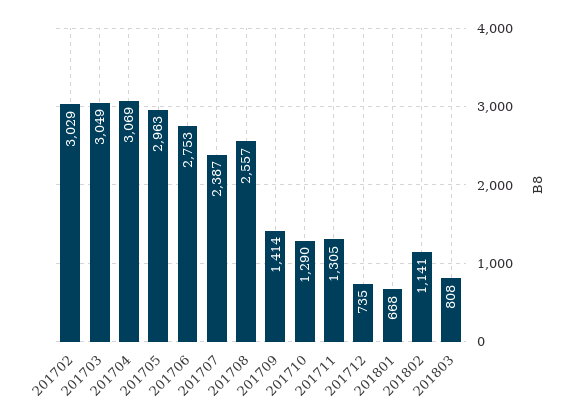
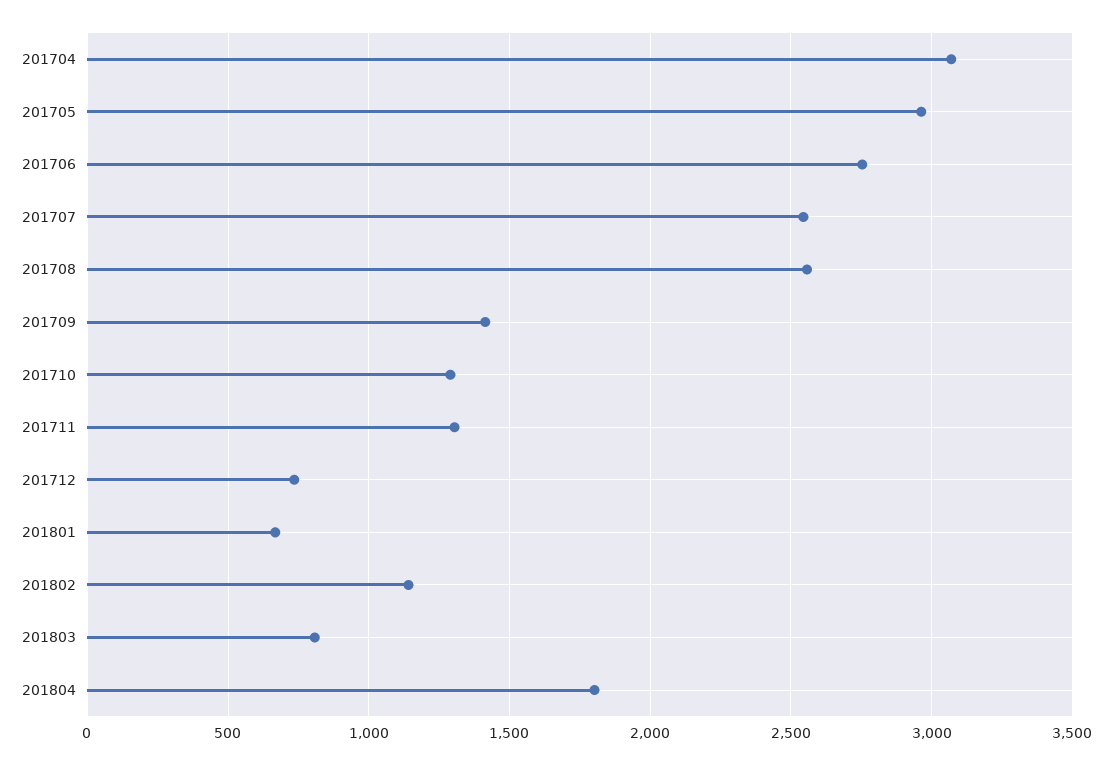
201702: 3029 -> none
201703: 3049 -> none
201707: 2387 -> 2550
201804: none -> 1800

